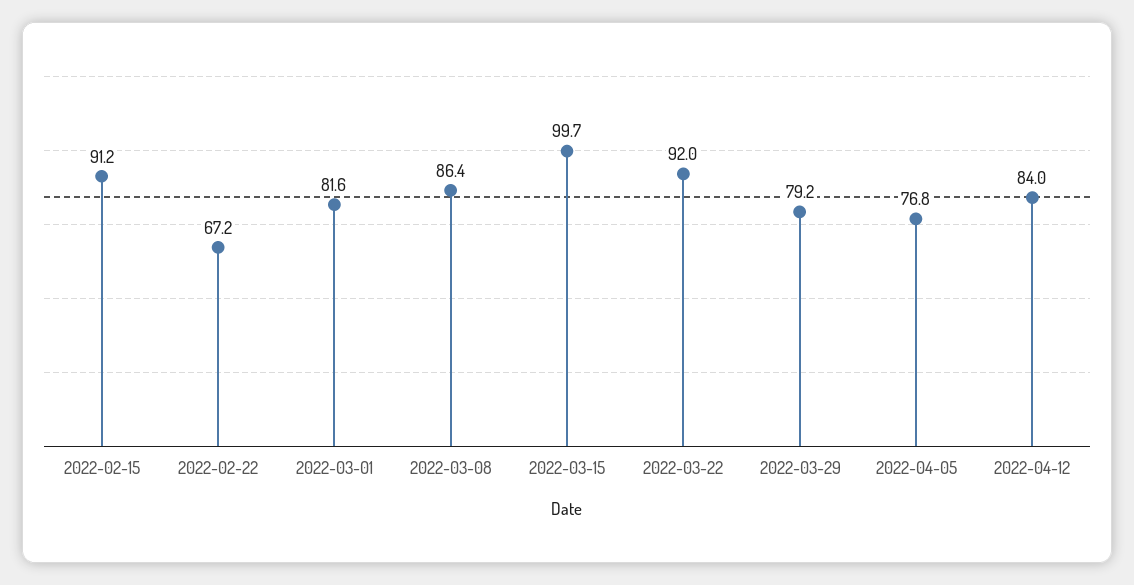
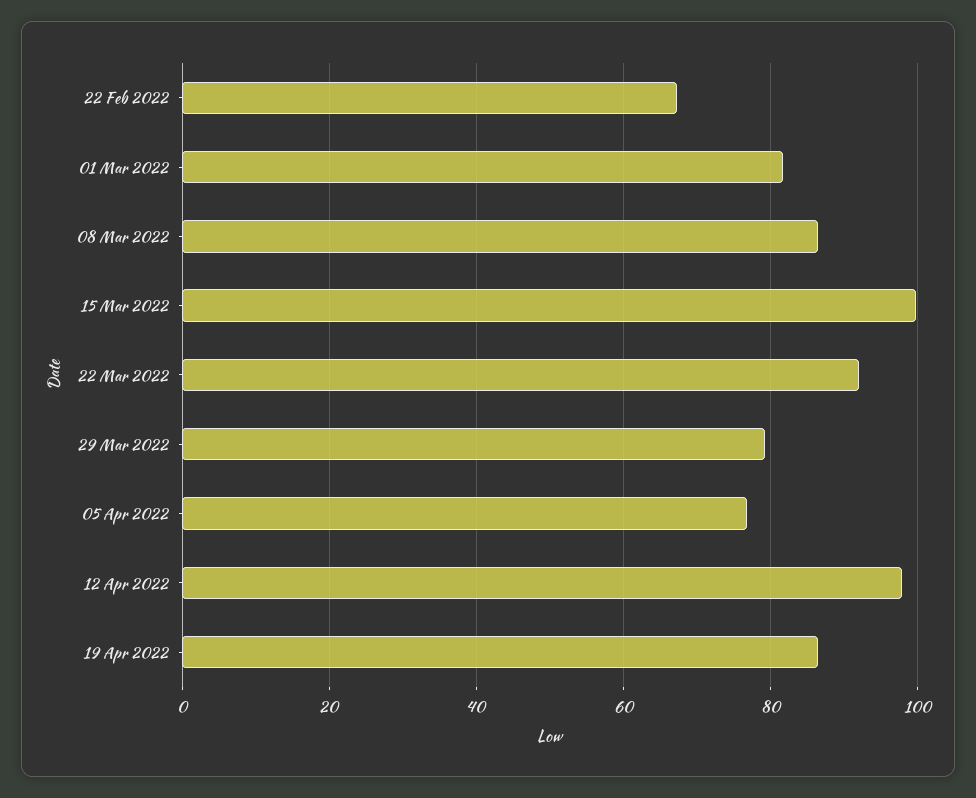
2022-02-15: 91.2 -> none
2022-04-12: 84 -> 98
19 Apr 2022: none -> 86

